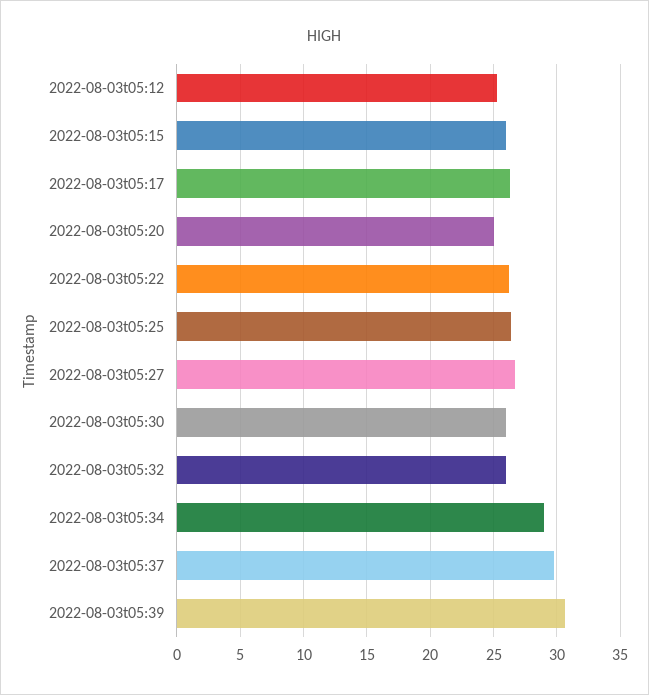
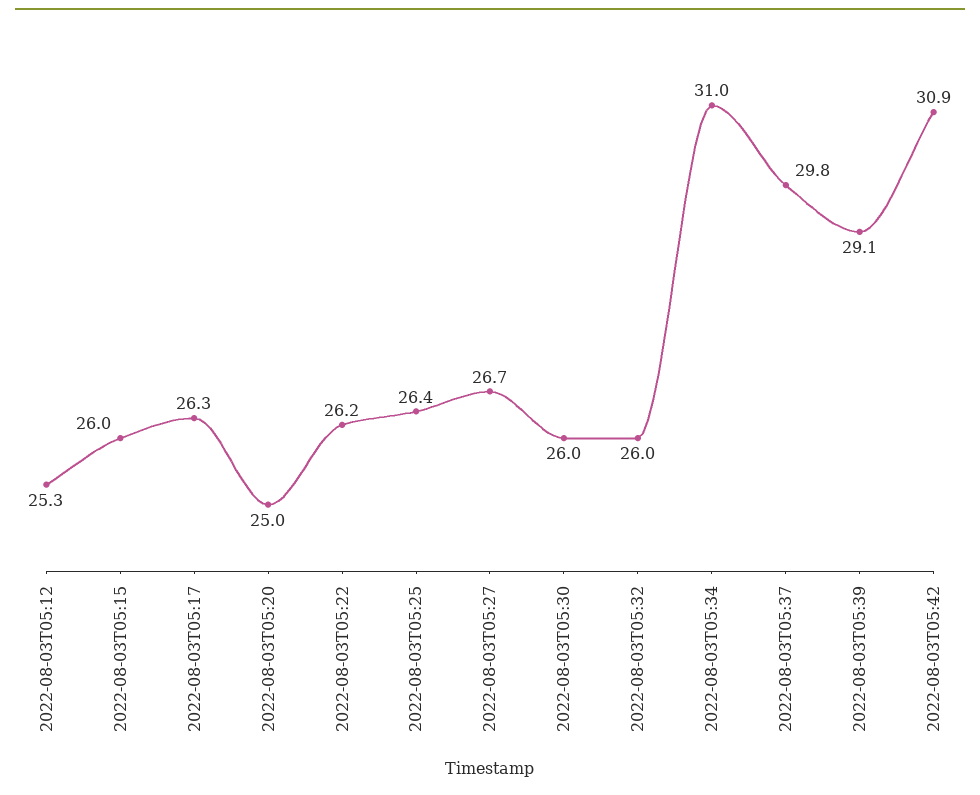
2022-08-03t05:34: 29 -> 31
2022-08-03t05:39: 30.5 -> 29.1
2022-08-03T05:42: none -> 30.9

